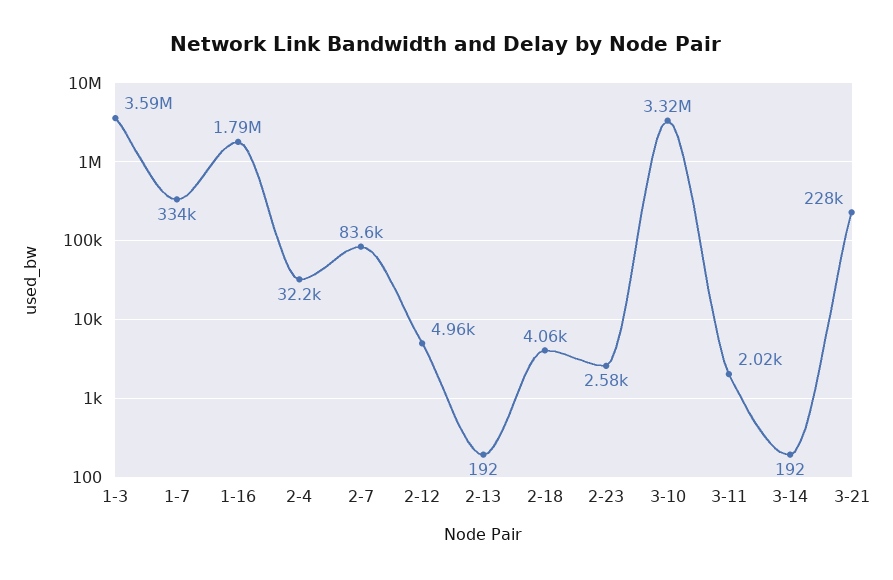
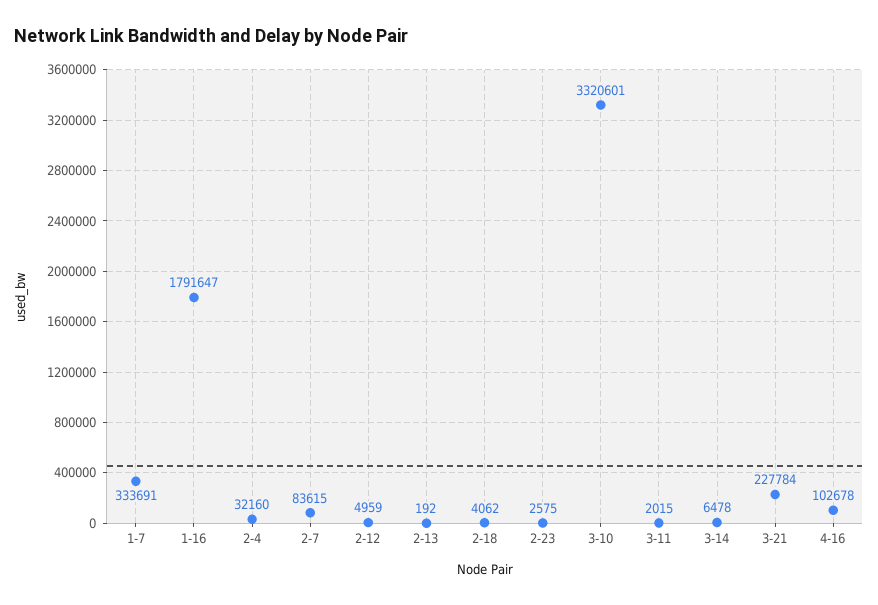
1-3: 3590000 -> none
3-14: 192 -> 6478
4-16: none -> 102678

